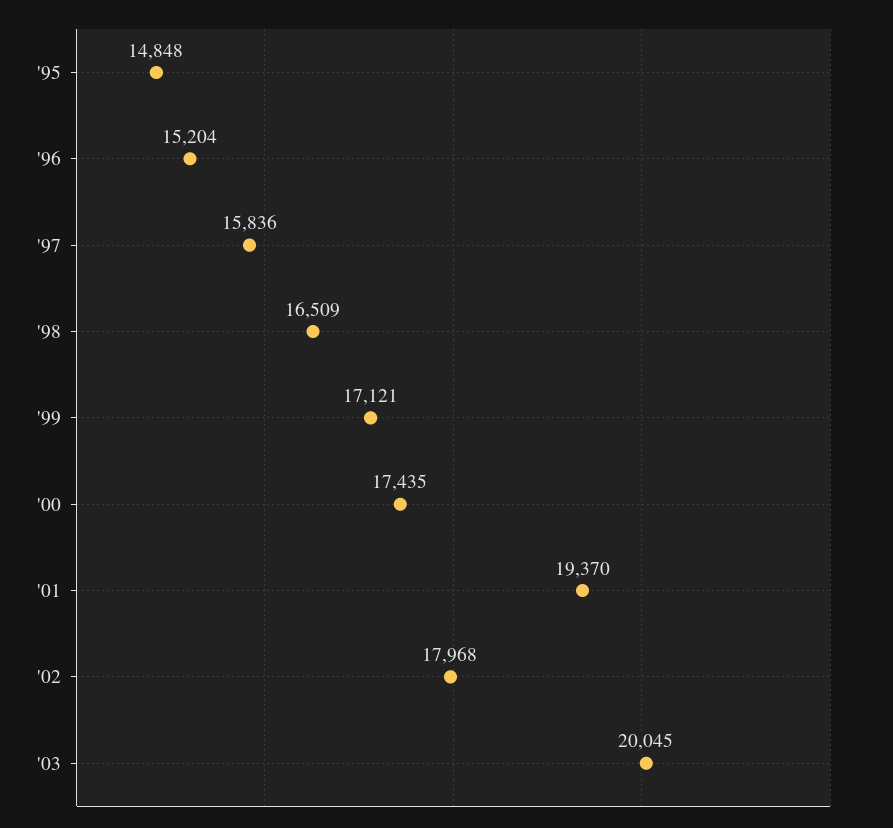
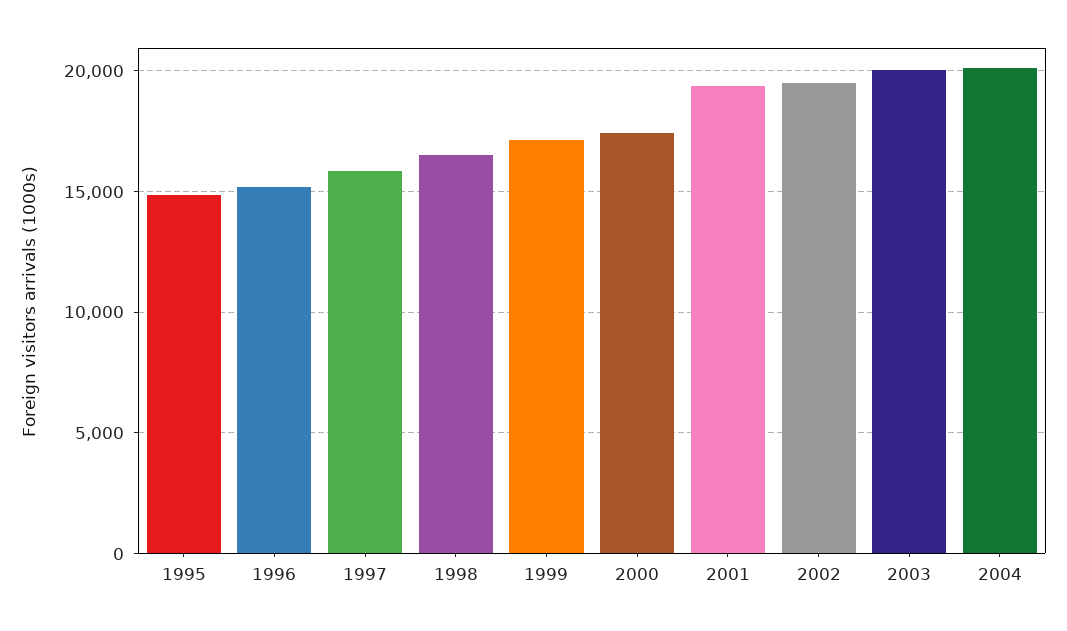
'02: 17968 -> 19500
2004: none -> 20000

